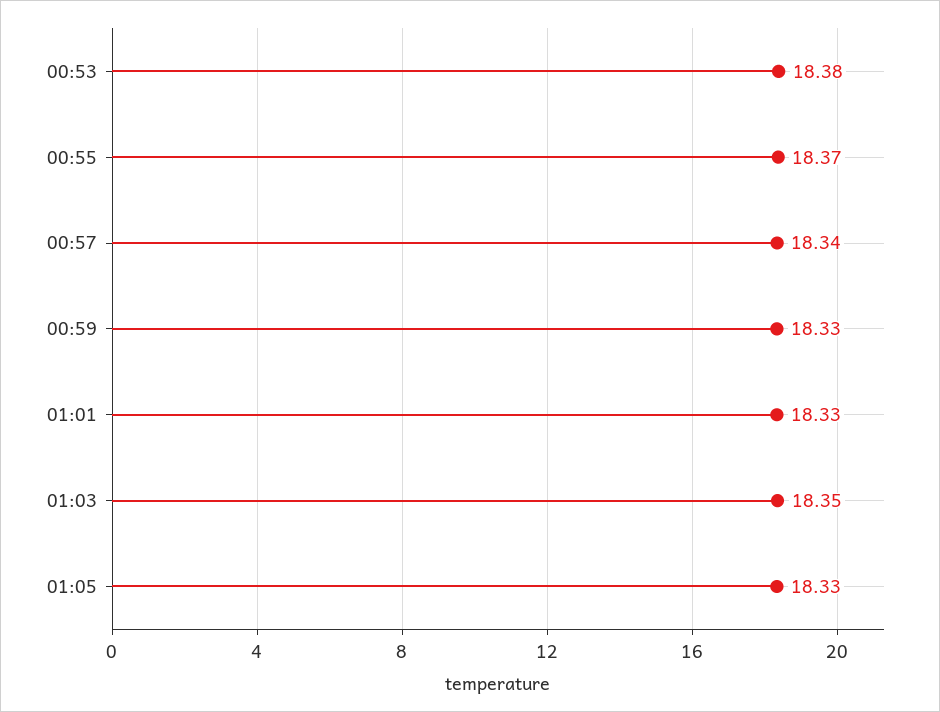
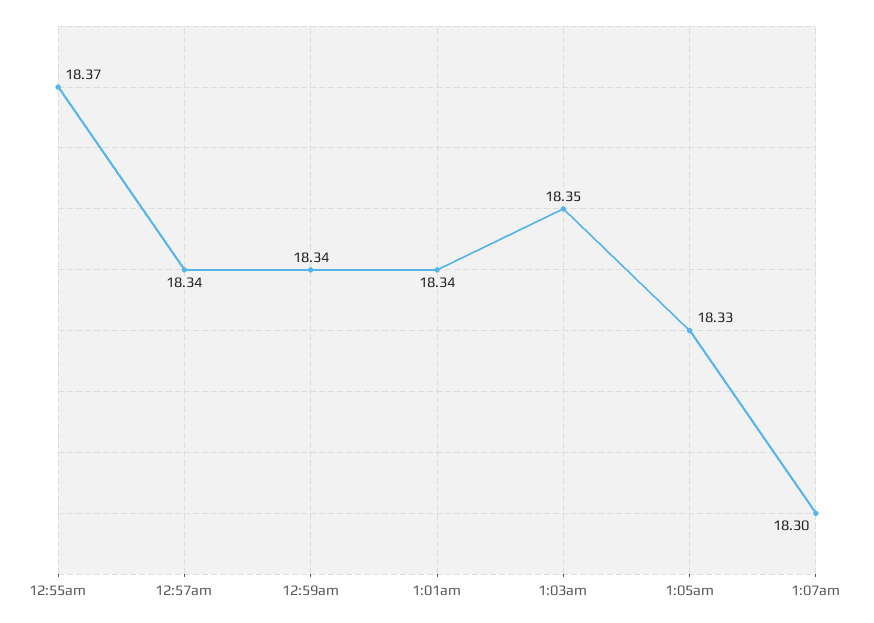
00:53: 18.38 -> none
00:59: 18.33 -> 18.34
01:01: 18.33 -> 18.34
1:07am: none -> 18.3

